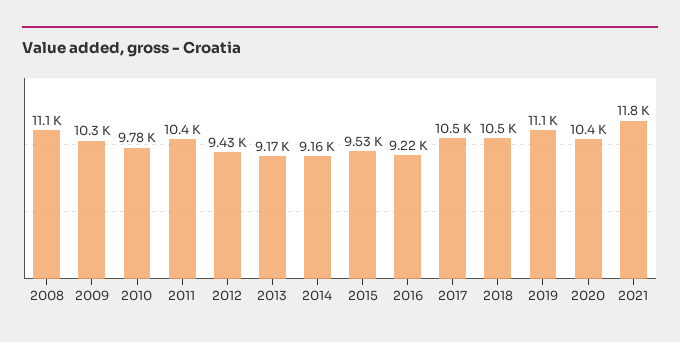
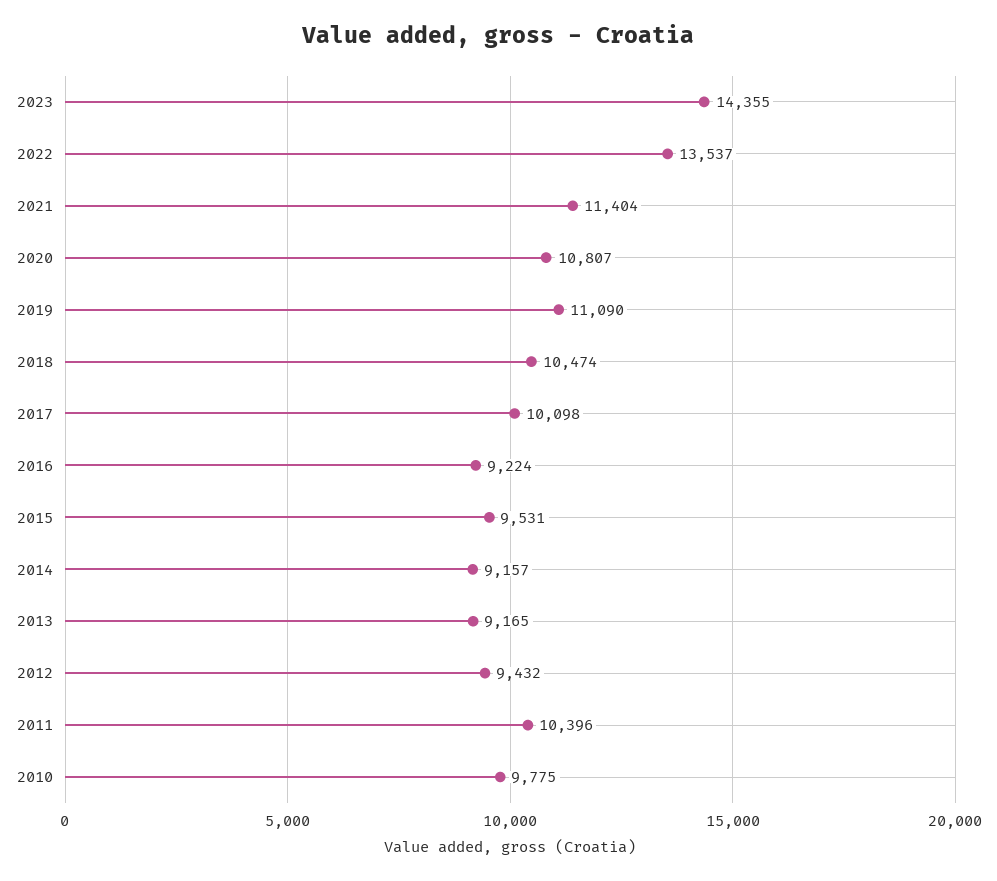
2008: 11100 -> none
2009: 10300 -> none
2017: 10500 -> 10098
2020: 10400 -> 10807
2021: 11800 -> 11404
2023: none -> 14355
2022: none -> 13537

